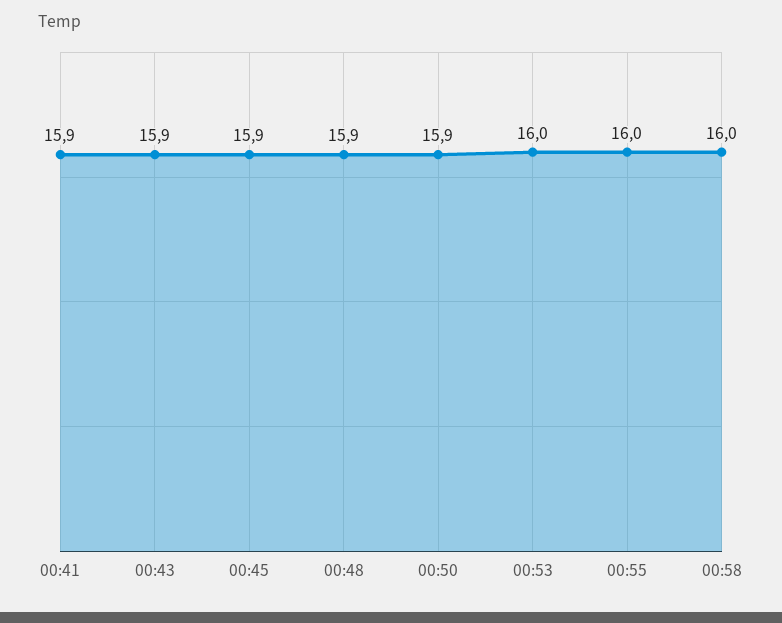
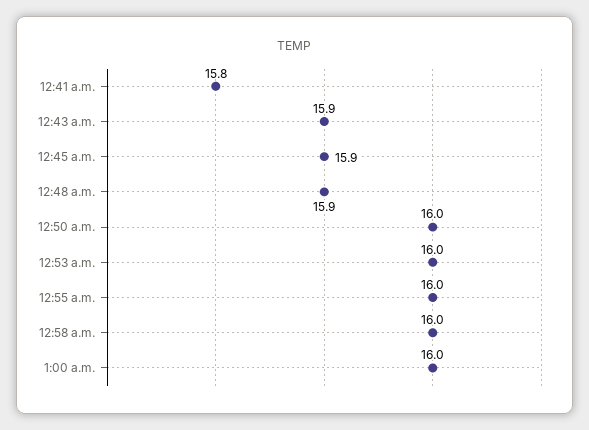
00:41: 15.9 -> 15.8
00:50: 15.9 -> 16
1:00 a.m.: none -> 16

